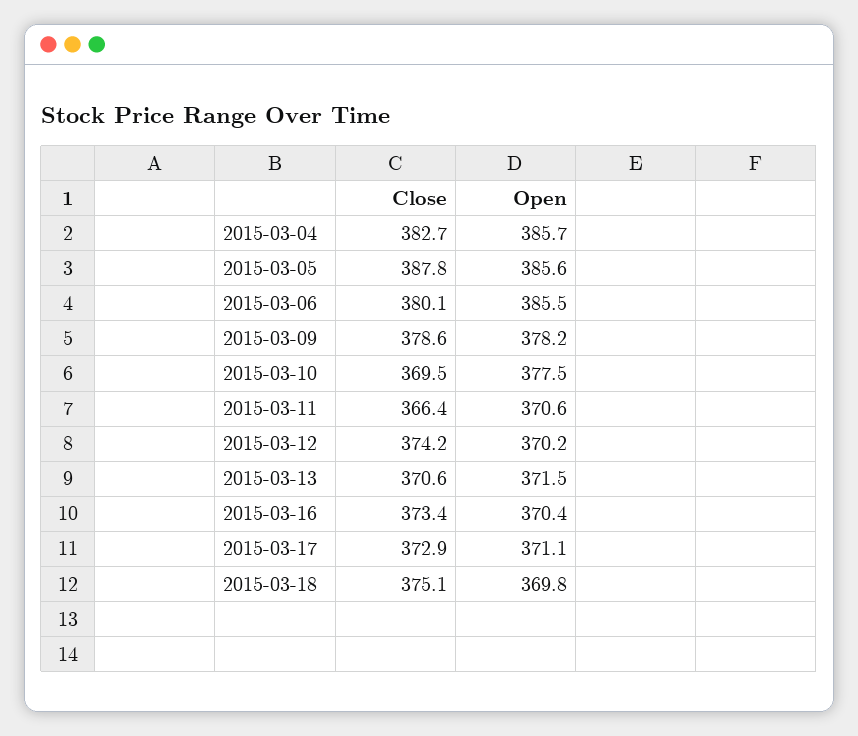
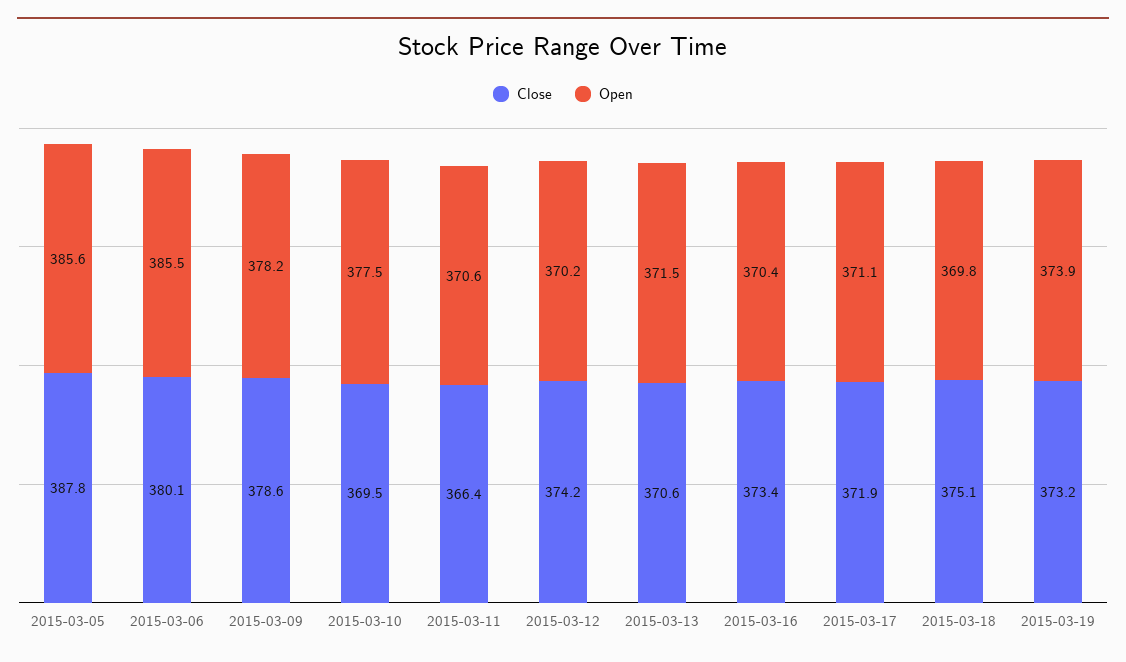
Close, 2015-03-04: 382.7 -> none
Open, 2015-03-04: 385.7 -> none
Close, 2015-03-17: 372.9 -> 371.9
Close, 2015-03-19: none -> 373.2
Open, 2015-03-19: none -> 373.9

